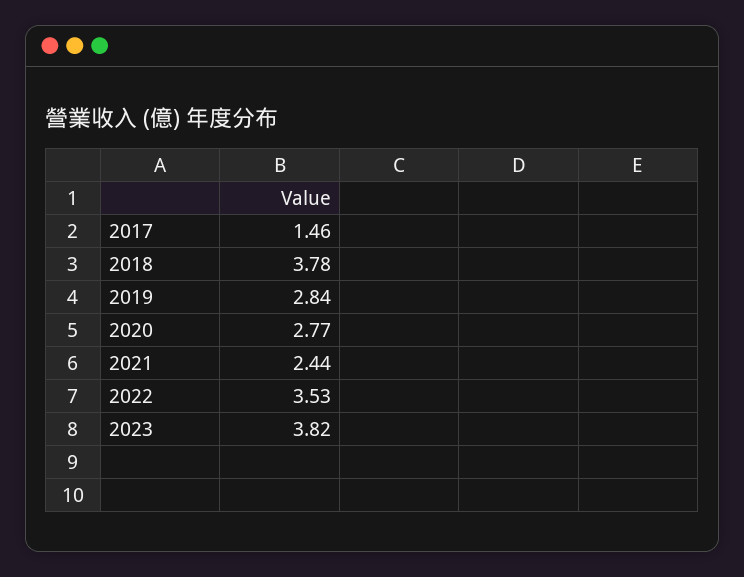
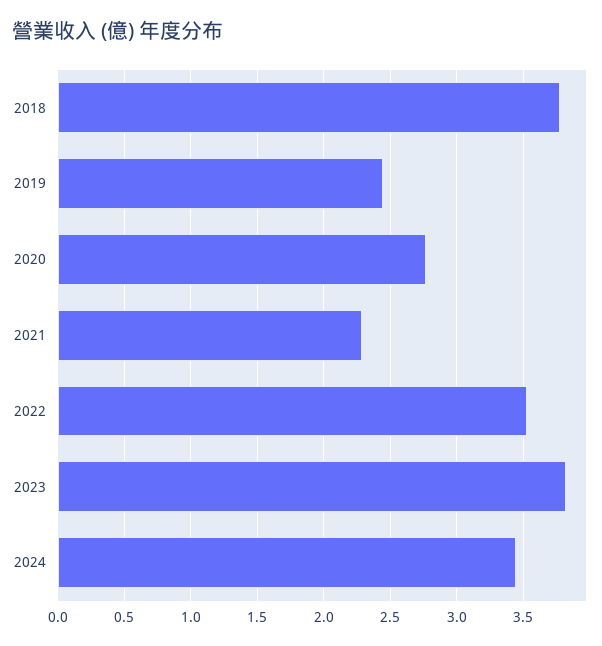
2017: 1.46 -> none
2019: 2.84 -> 2.45
2021: 2.44 -> 2.3
2024: none -> 3.45

